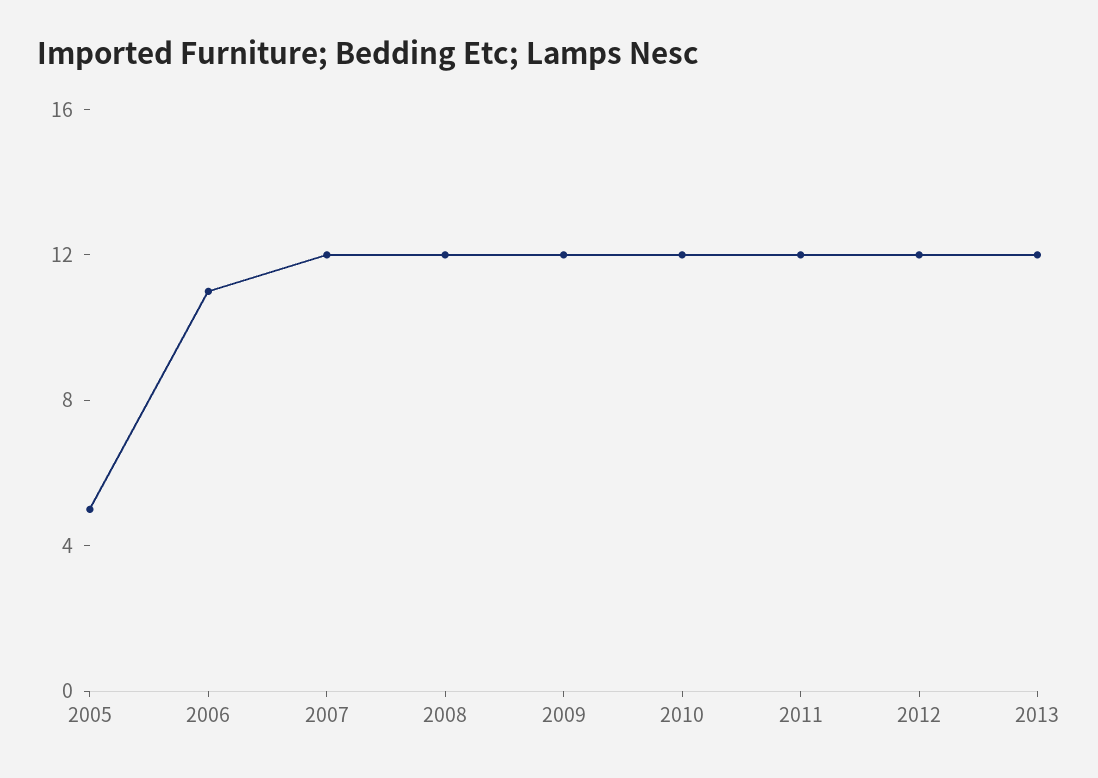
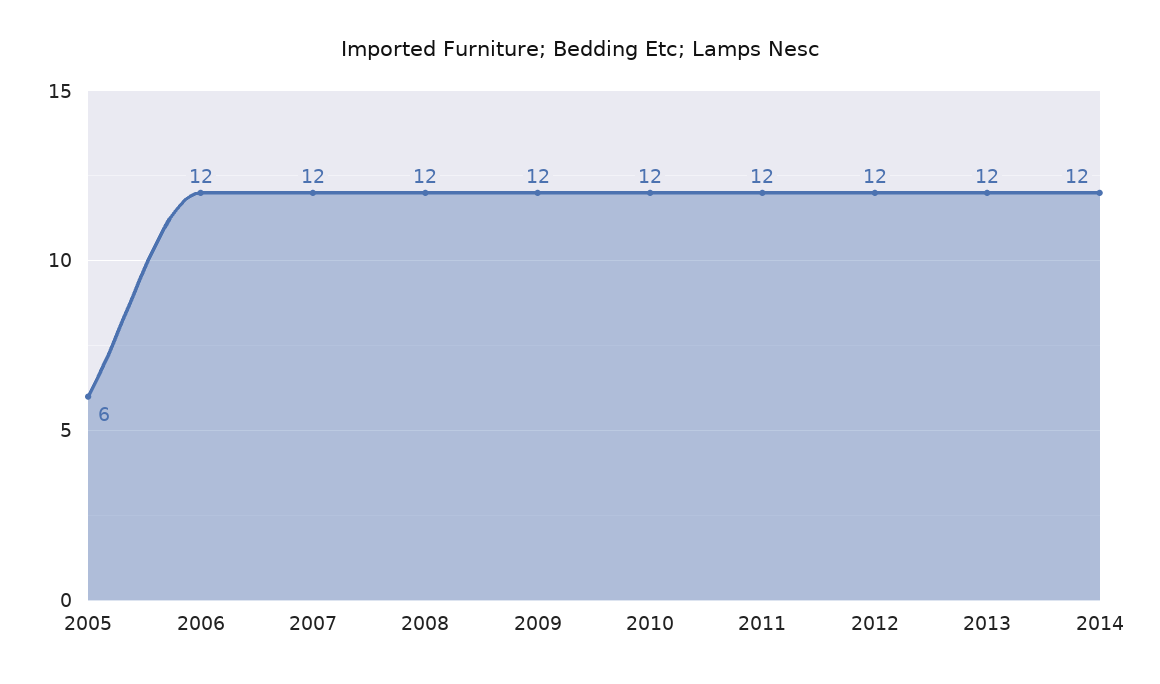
2005: 5 -> 6
2006: 11 -> 12
2014: none -> 12

